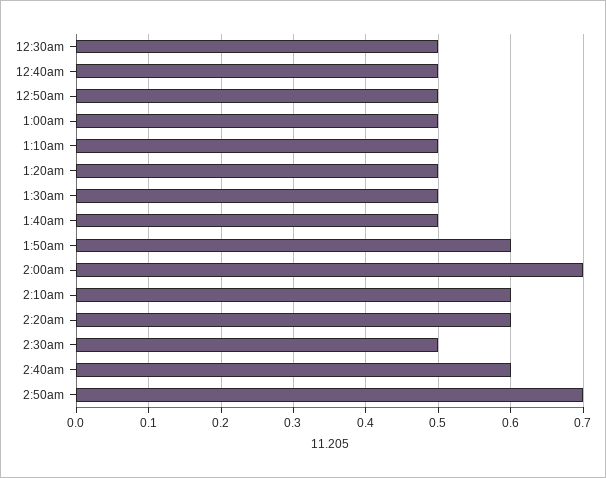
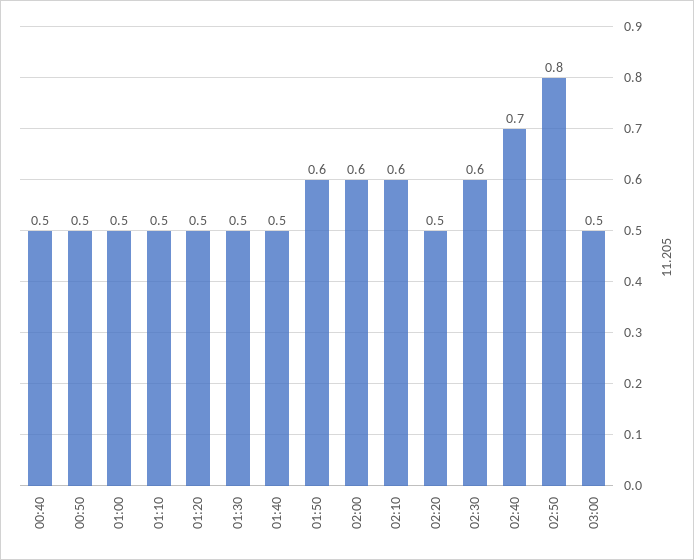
12:30am: 0.5 -> none
2:00am: 0.7 -> 0.6
2:20am: 0.6 -> 0.5
2:30am: 0.5 -> 0.6
2:40am: 0.6 -> 0.7
2:50am: 0.7 -> 0.8
03:00: none -> 0.5

